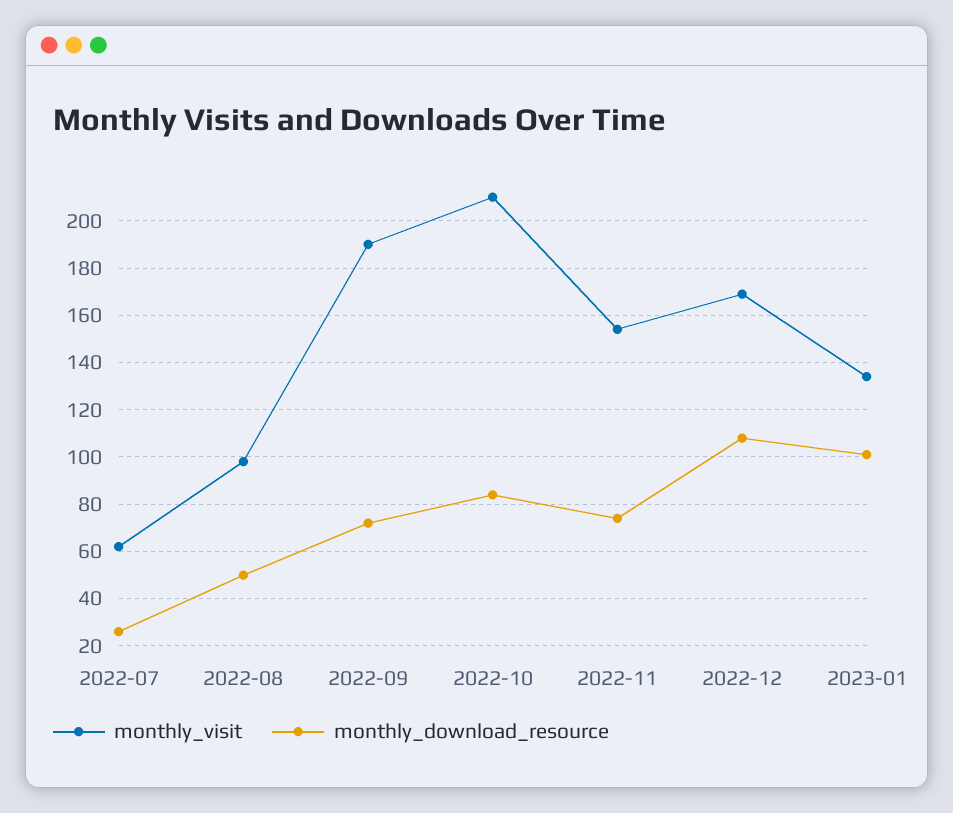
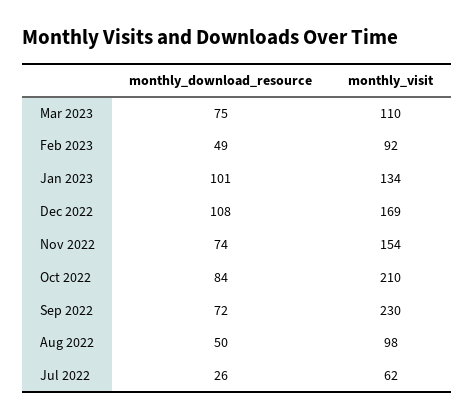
monthly_visit, 2022-09: 190 -> 230
monthly_download_resource, Mar 2023: none -> 75
monthly_visit, Mar 2023: none -> 110
monthly_download_resource, Feb 2023: none -> 49
monthly_visit, Feb 2023: none -> 92

